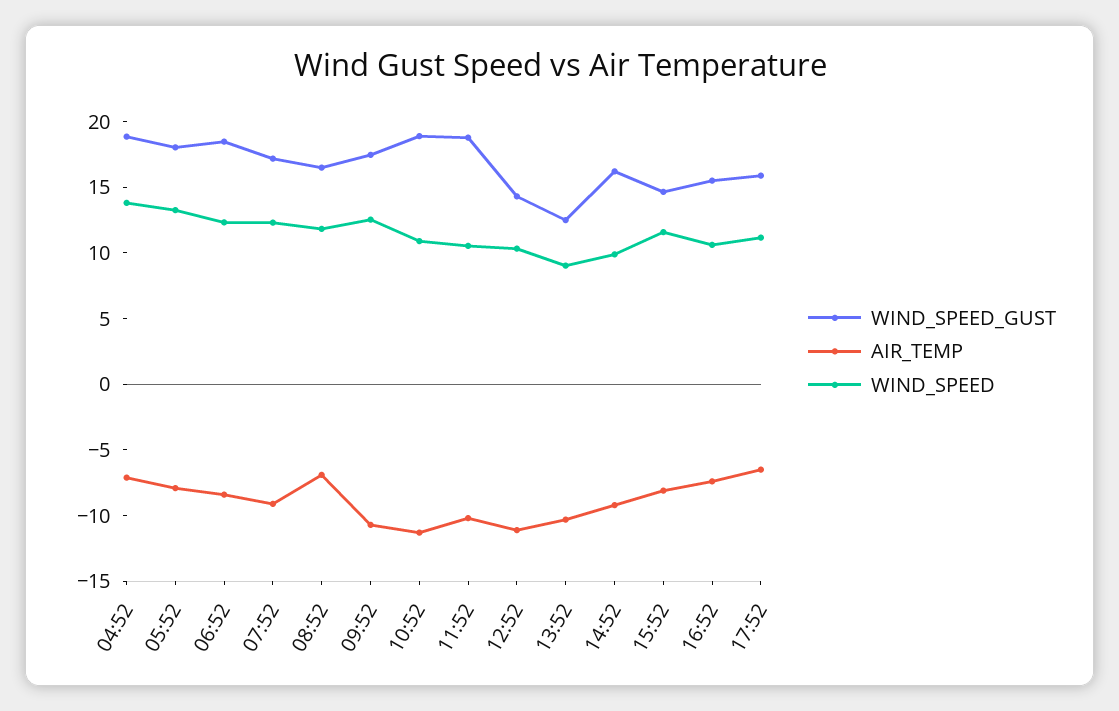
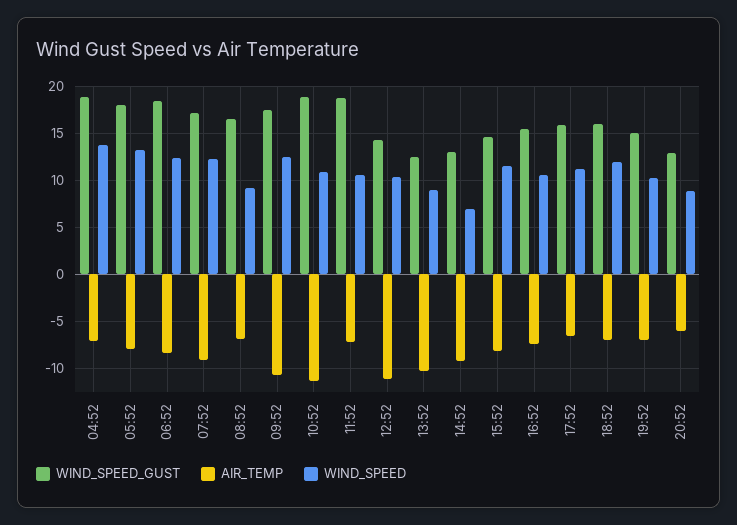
WIND_SPEED, 08:52: 12 -> 9
AIR_TEMP, 11:52: -10 -> -7
WIND_SPEED_GUST, 14:52: 16 -> 13
WIND_SPEED, 14:52: 10 -> 7
WIND_SPEED_GUST, 18:52: none -> 16
AIR_TEMP, 18:52: none -> -7
WIND_SPEED, 18:52: none -> 12
WIND_SPEED_GUST, 19:52: none -> 15
AIR_TEMP, 19:52: none -> -7
WIND_SPEED, 19:52: none -> 10
WIND_SPEED_GUST, 20:52: none -> 13
AIR_TEMP, 20:52: none -> -6
WIND_SPEED, 20:52: none -> 9

